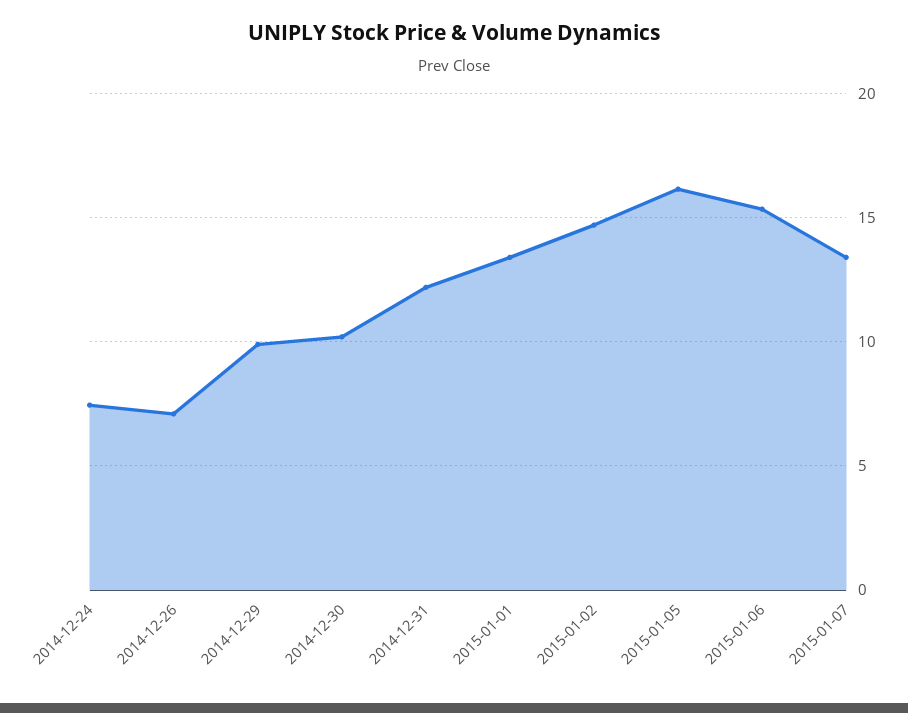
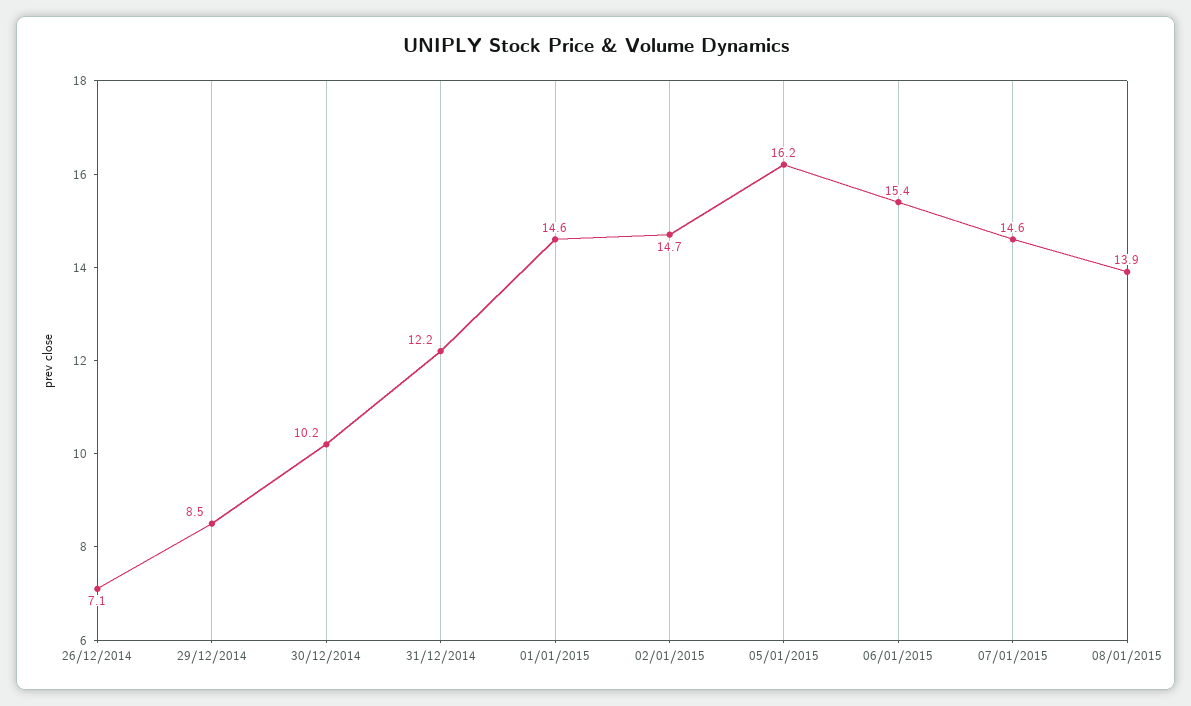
2014-12-24: 7.5 -> none
2014-12-29: 10 -> 8.5
2015-01-01: 13.5 -> 14.6
2015-01-07: 13.5 -> 14.6
08/01/2015: none -> 13.9

